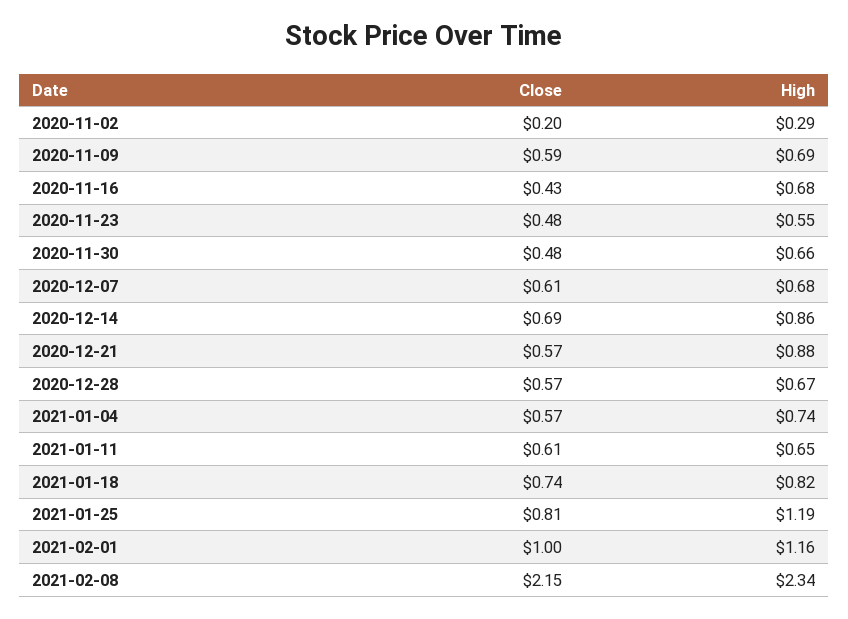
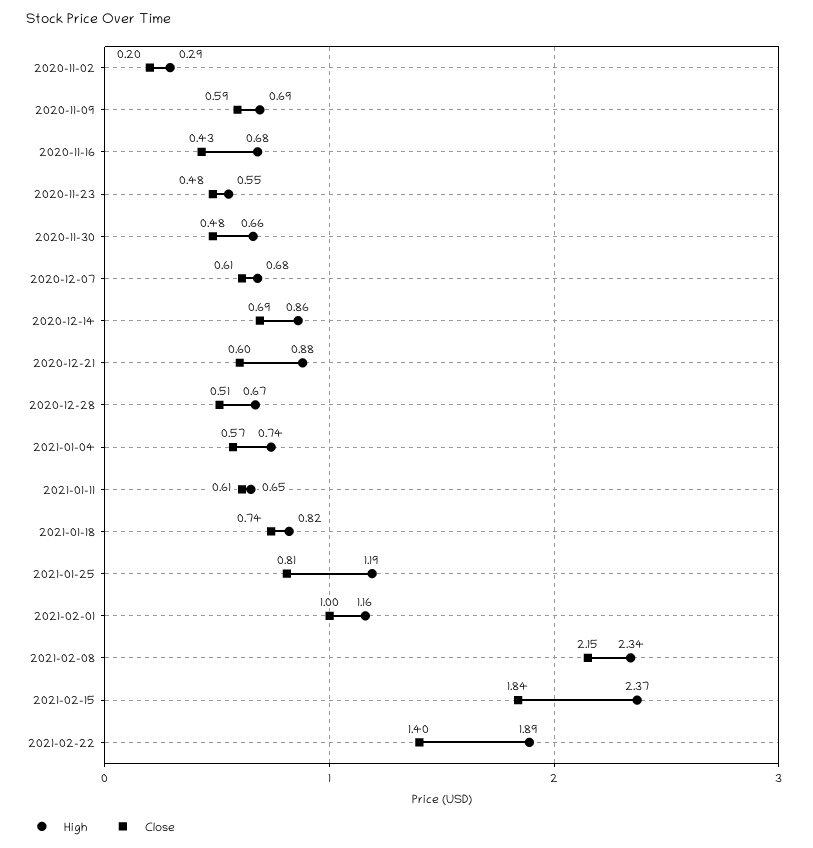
Close, 2020-12-21: 0.57 -> 0.6
Close, 2020-12-28: 0.57 -> 0.51
High, 2021-02-15: none -> 2.37
Close, 2021-02-15: none -> 1.84
High, 2021-02-22: none -> 1.89
Close, 2021-02-22: none -> 1.4

